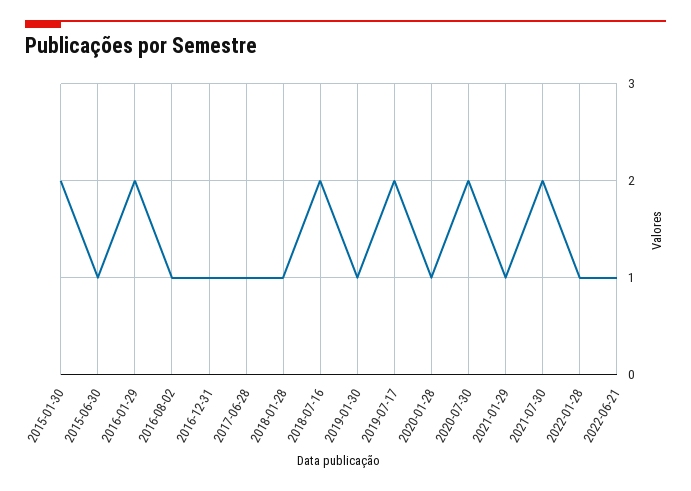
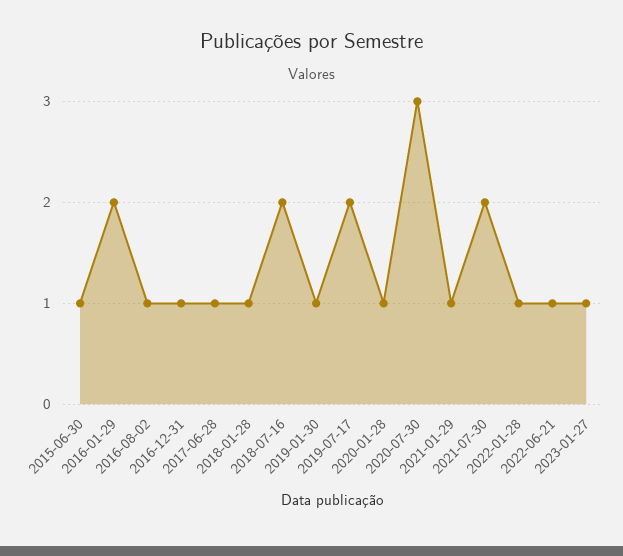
2015-01-30: 2 -> none
2020-07-30: 2 -> 3
2023-01-27: none -> 1

